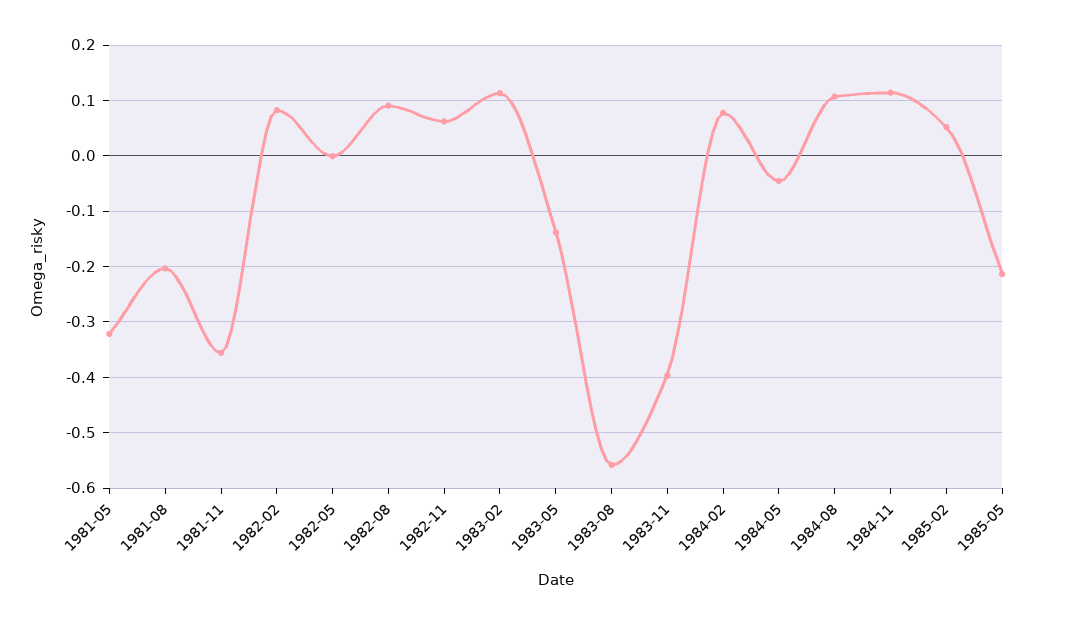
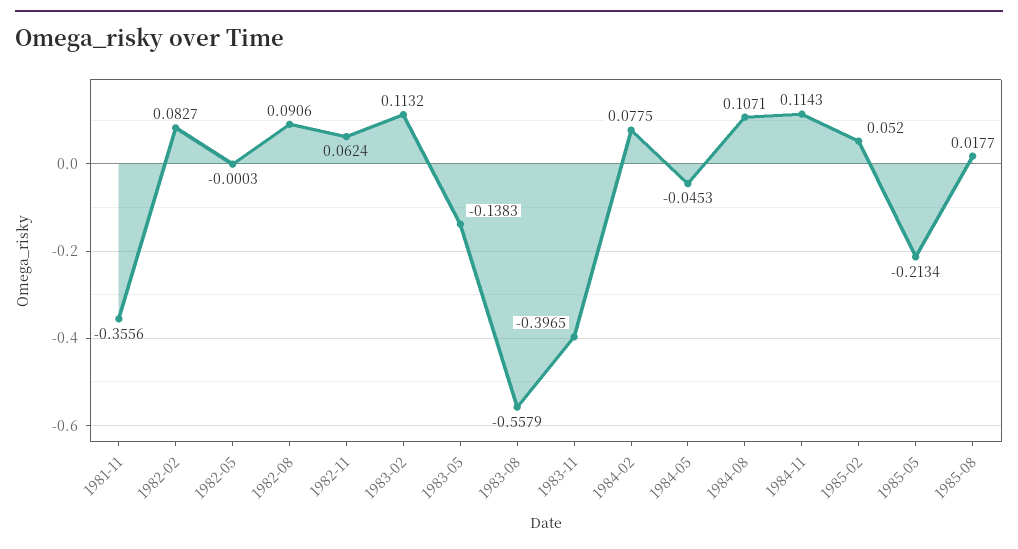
1981-05: -0.32 -> none
1981-08: -0.2 -> none
1985-08: none -> 0.0177

